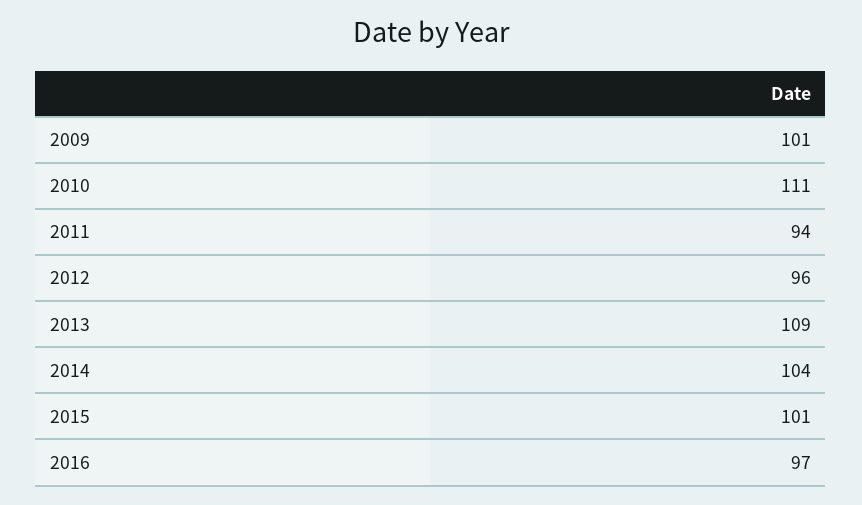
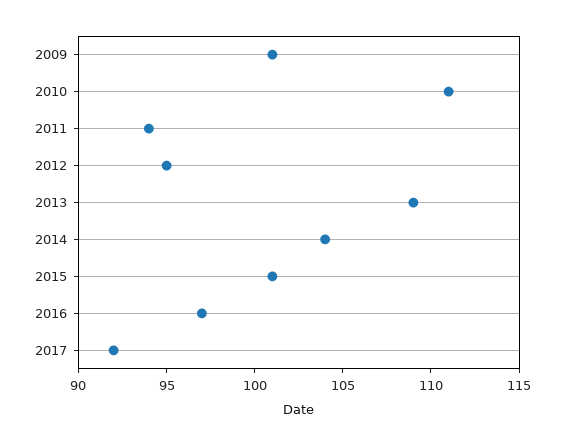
2012: 96 -> 95
2017: none -> 92

